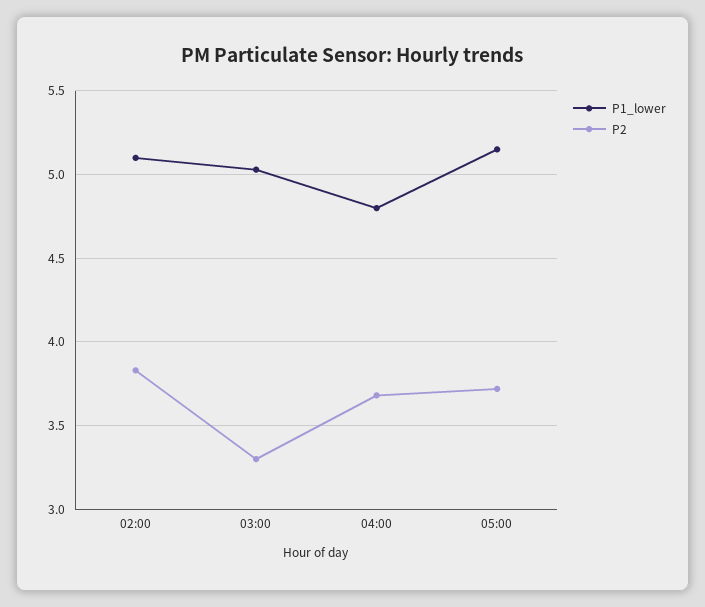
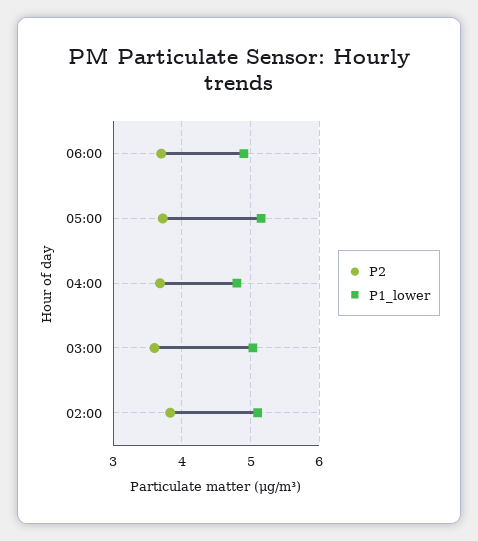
P2, 03:00: 3.3 -> 3.6
P2, 06:00: none -> 3.7
P1_lower, 06:00: none -> 4.9

